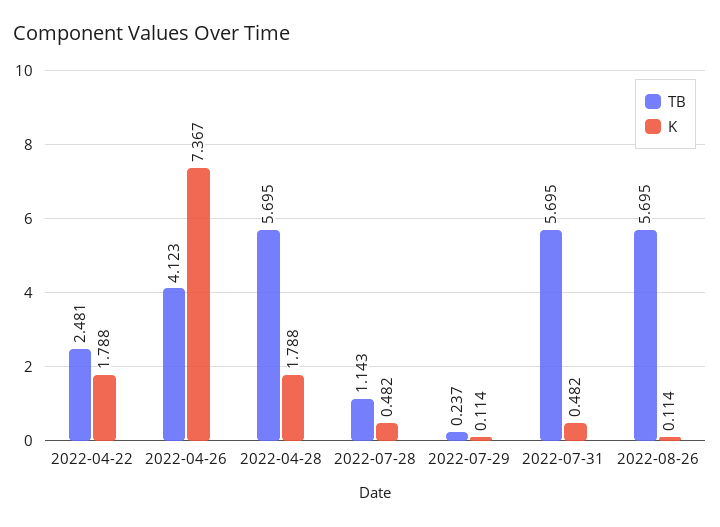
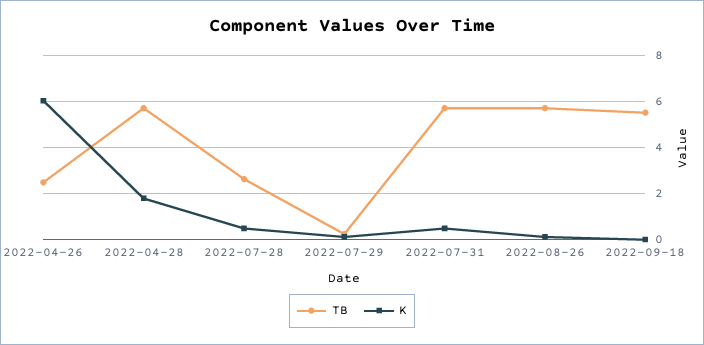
TB, 2022-04-22: 2.481 -> none
K, 2022-04-22: 1.788 -> none
TB, 2022-04-26: 4.123 -> 2.5
K, 2022-04-26: 7.367 -> 6
TB, 2022-07-28: 1.143 -> 2.5
TB, 2022-09-18: none -> 5.5
K, 2022-09-18: none -> 0

